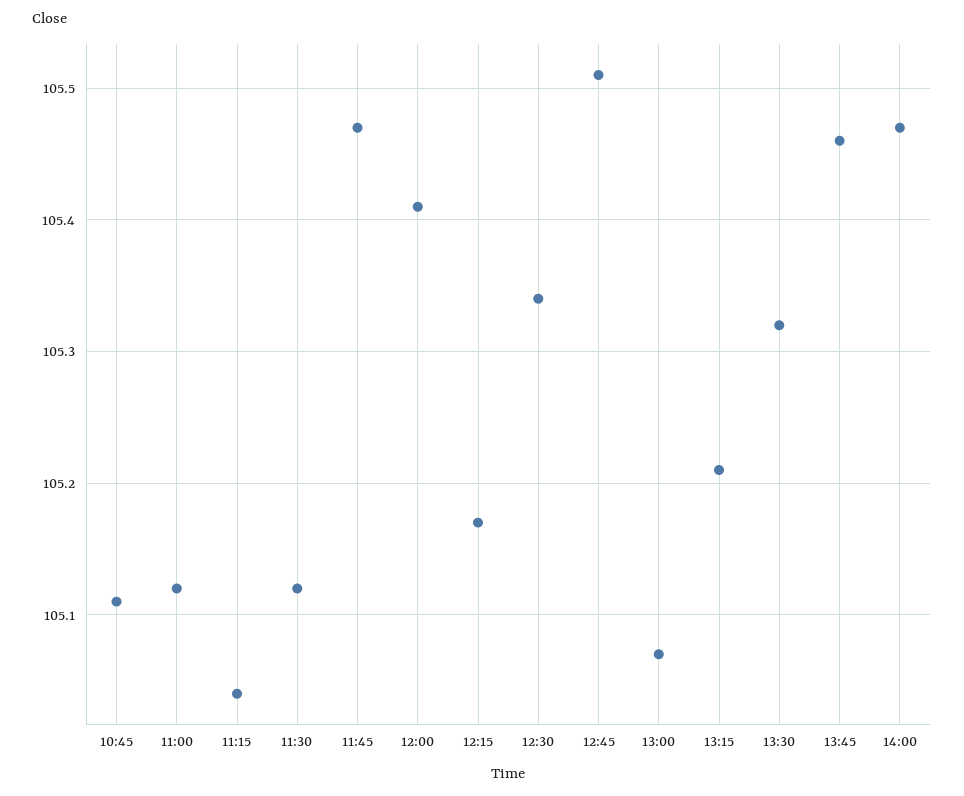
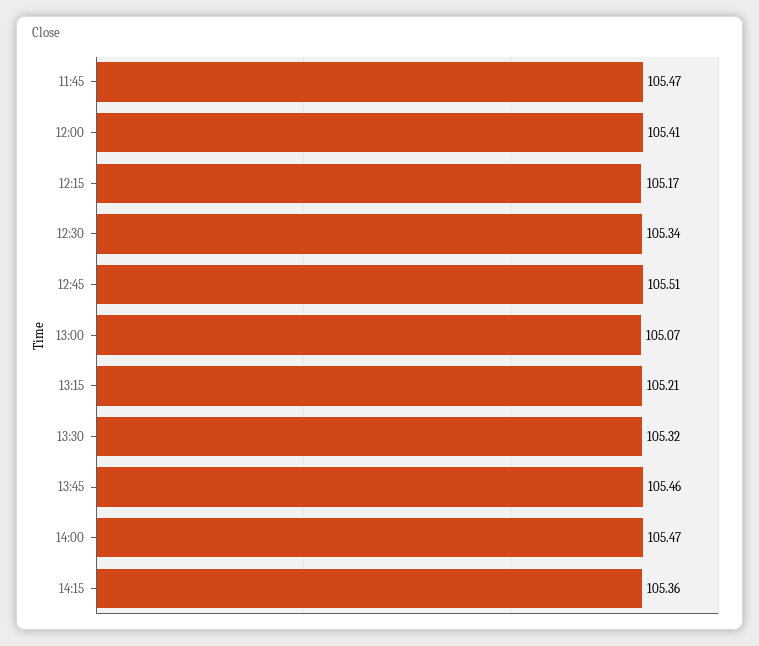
10:45: 105.11 -> none
11:00: 105.12 -> none
11:15: 105.04 -> none
11:30: 105.12 -> none
14:15: none -> 105.36

